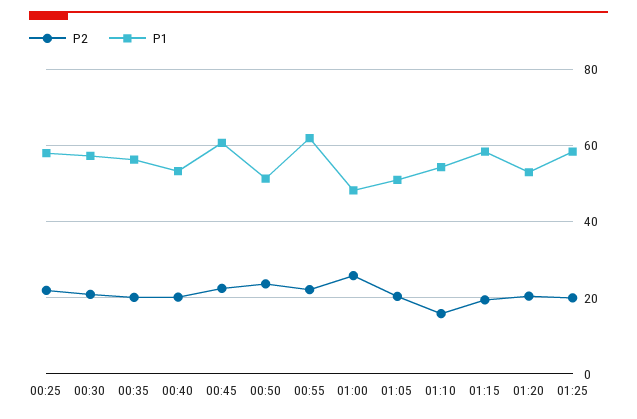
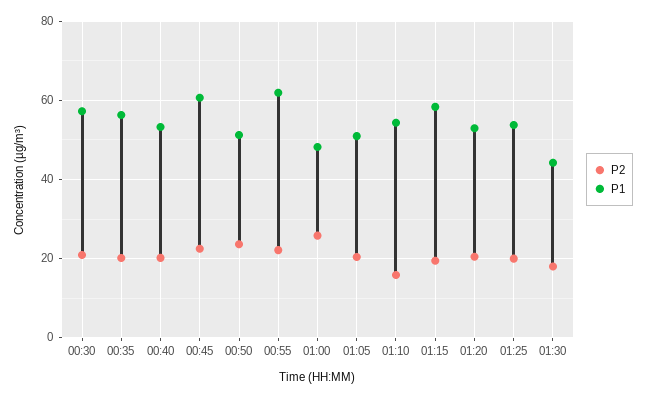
P2, 00:25: 22 -> none
P1, 00:25: 58 -> none
P1, 01:25: 58 -> 54
P2, 01:30: none -> 18
P1, 01:30: none -> 44

